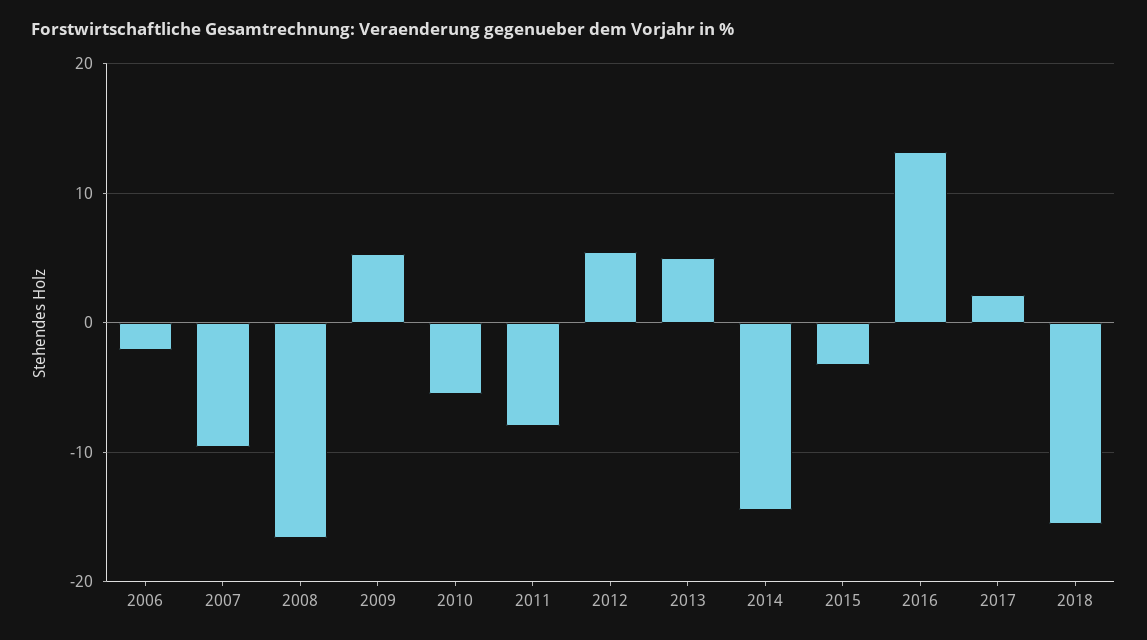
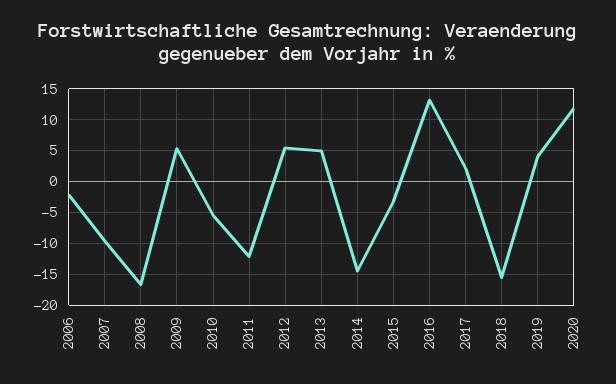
2011: -8 -> -12
2019: none -> 4
2020: none -> 12

